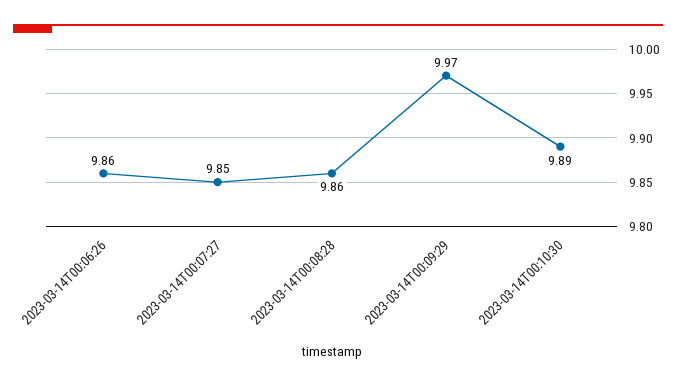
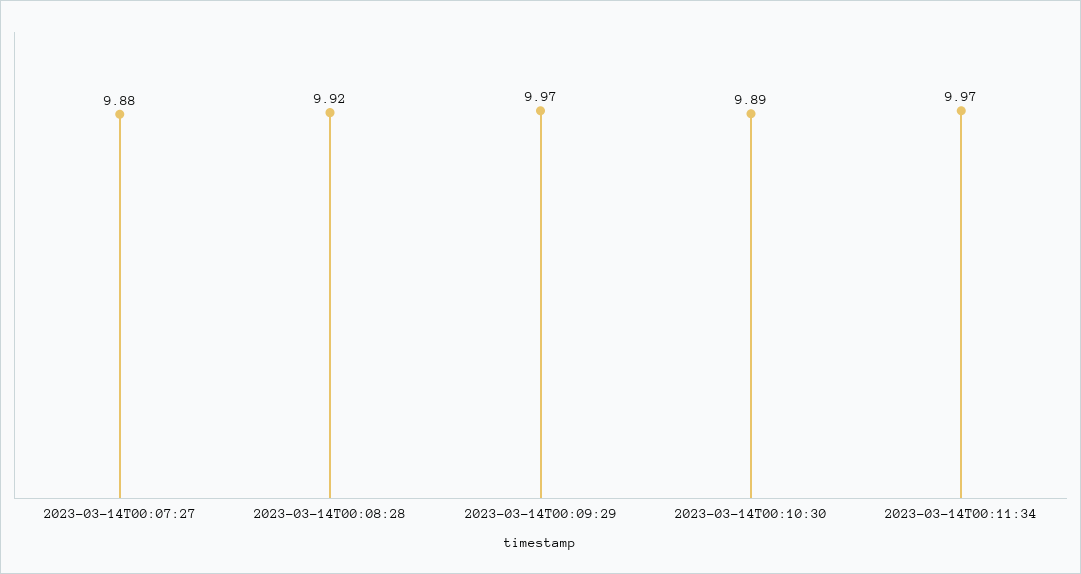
2023-03-14T00:06:26: 9.86 -> none
2023-03-14T00:07:27: 9.85 -> 9.88
2023-03-14T00:08:28: 9.86 -> 9.92
2023-03-14T00:11:34: none -> 9.97

